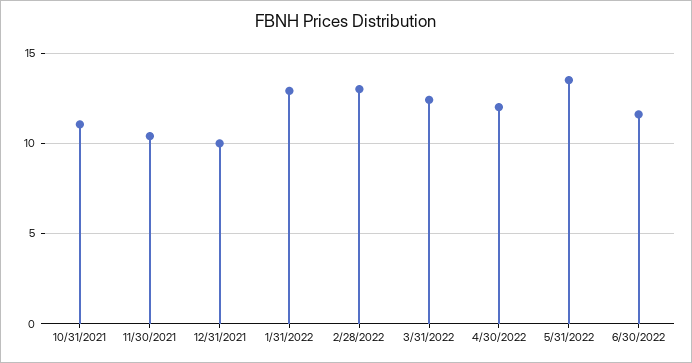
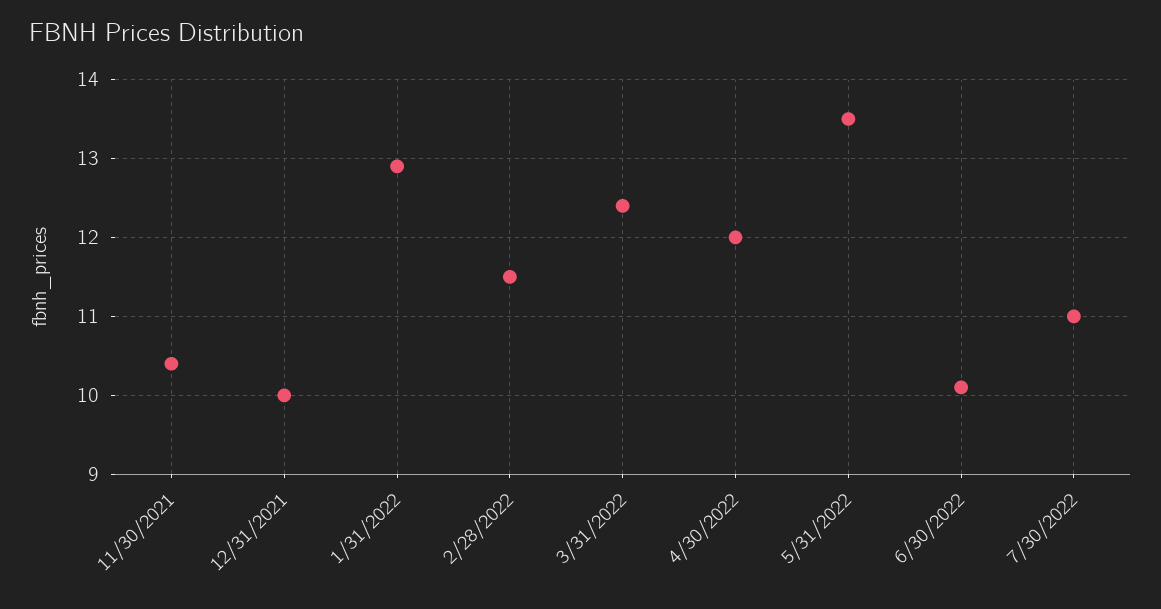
10/31/2021: 11 -> none
2/28/2022: 13 -> 11.5
6/30/2022: 11.5 -> 10.1
7/30/2022: none -> 11

